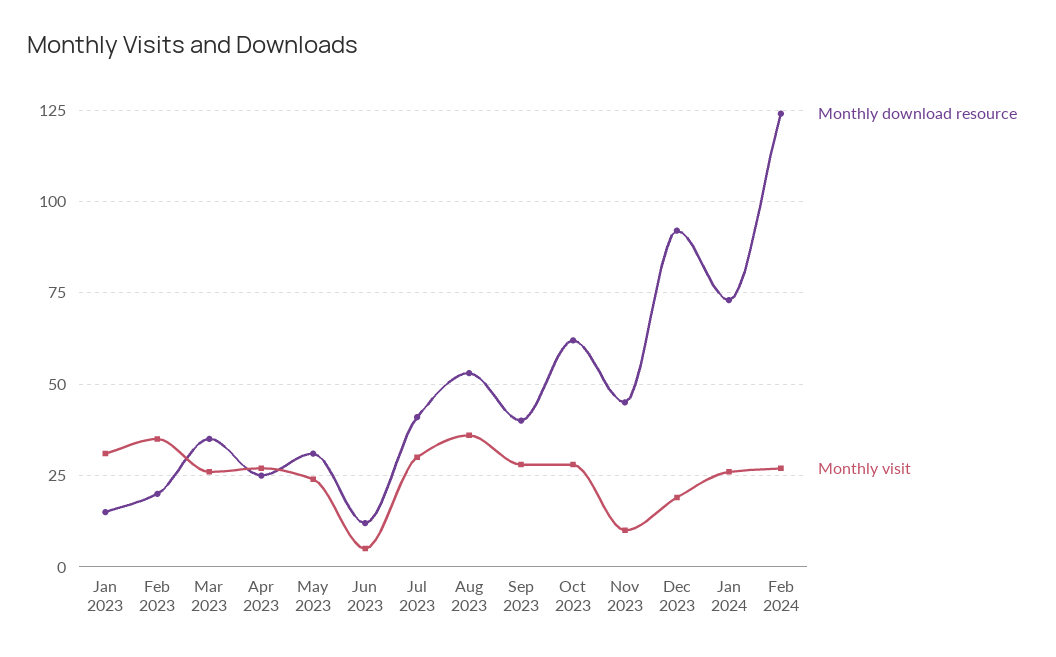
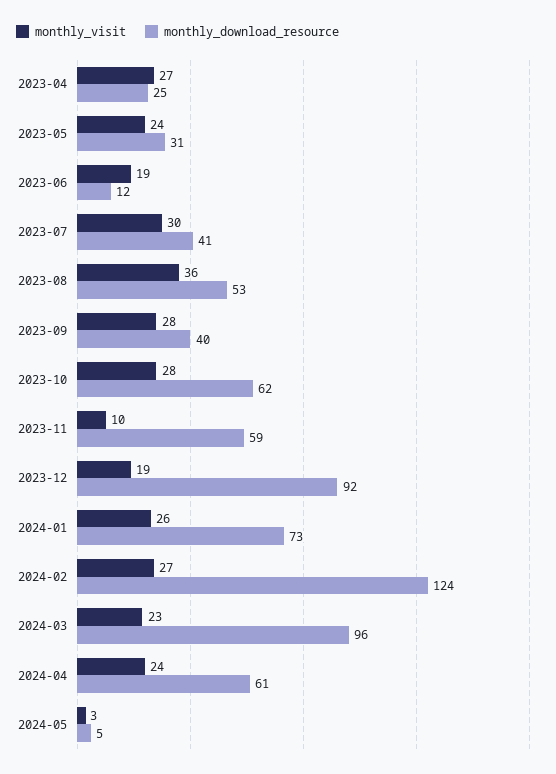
Monthly download resource, Jan 2023: 15 -> none
Monthly visit, Jan 2023: 30 -> none
Monthly download resource, Feb 2023: 20 -> none
Monthly visit, Feb 2023: 35 -> none
Monthly download resource, Mar 2023: 35 -> none
Monthly visit, Mar 2023: 25 -> none
Monthly visit, Jun 2023: 5 -> 19
Monthly download resource, Nov 2023: 45 -> 59
Monthly visit, 2024-03: none -> 23
Monthly download resource, 2024-03: none -> 96
Monthly visit, 2024-04: none -> 24
Monthly download resource, 2024-04: none -> 61
Monthly visit, 2024-05: none -> 3
Monthly download resource, 2024-05: none -> 5

